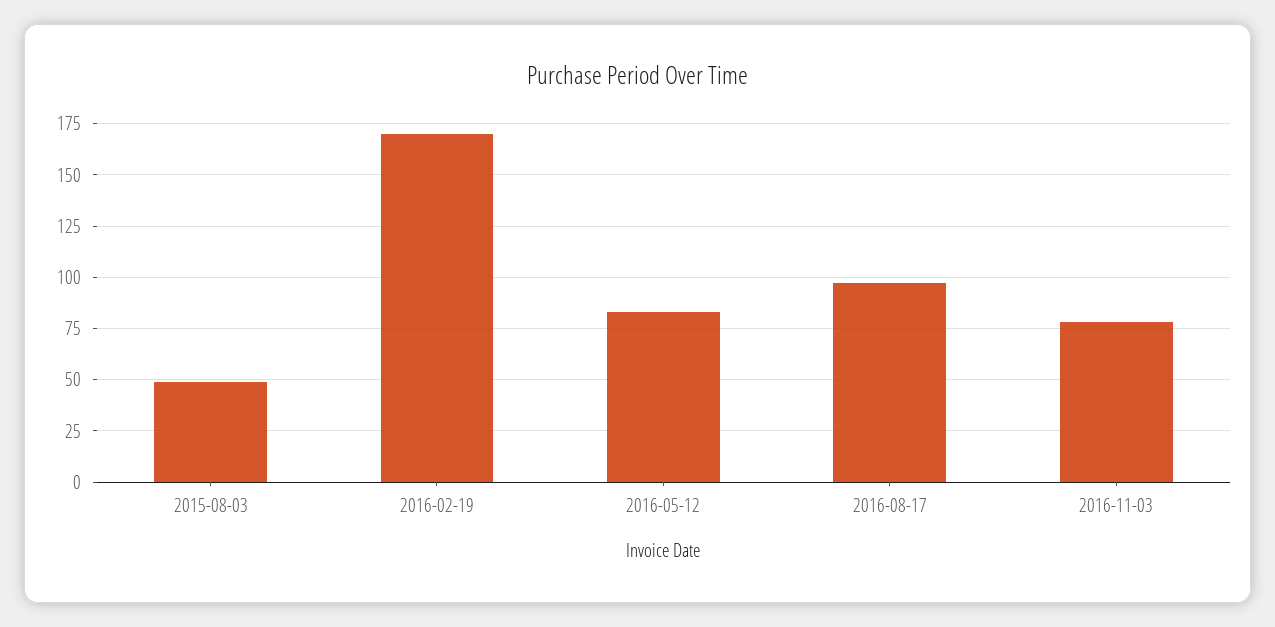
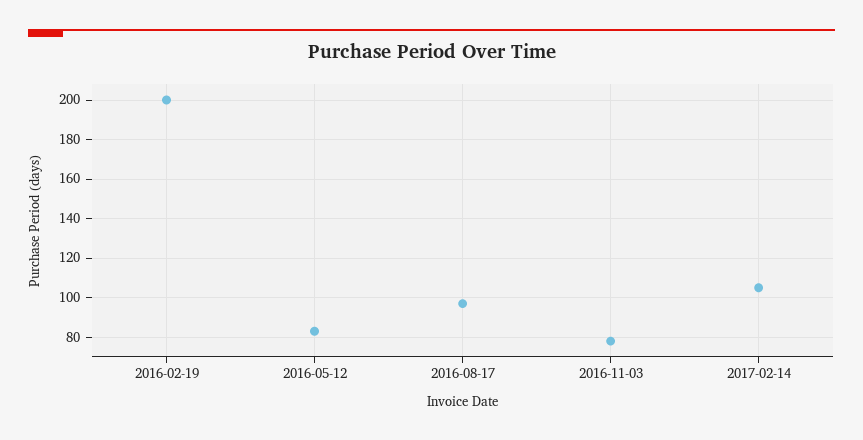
2015-08-03: 50 -> none
2016-02-19: 170 -> 200
2017-02-14: none -> 105

